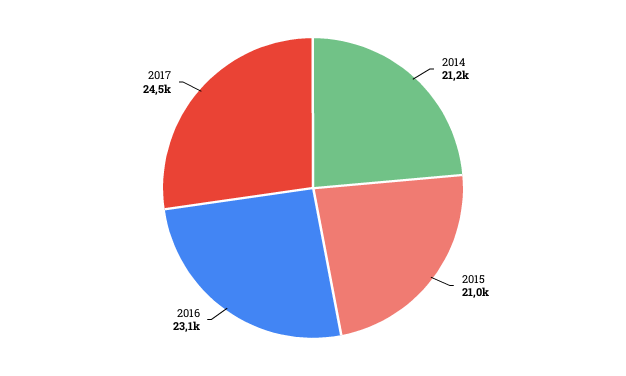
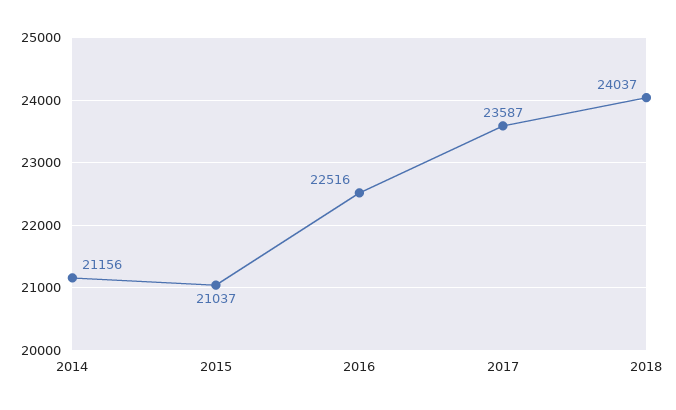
2016: 23100 -> 22516
2017: 24500 -> 23587
2018: none -> 24037

